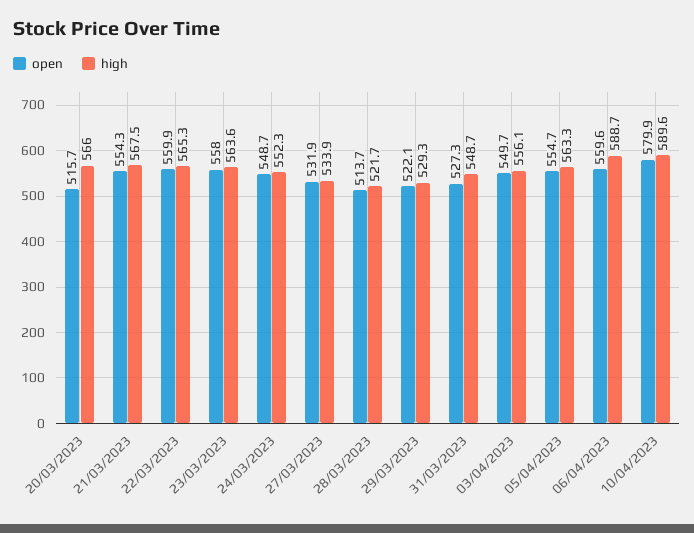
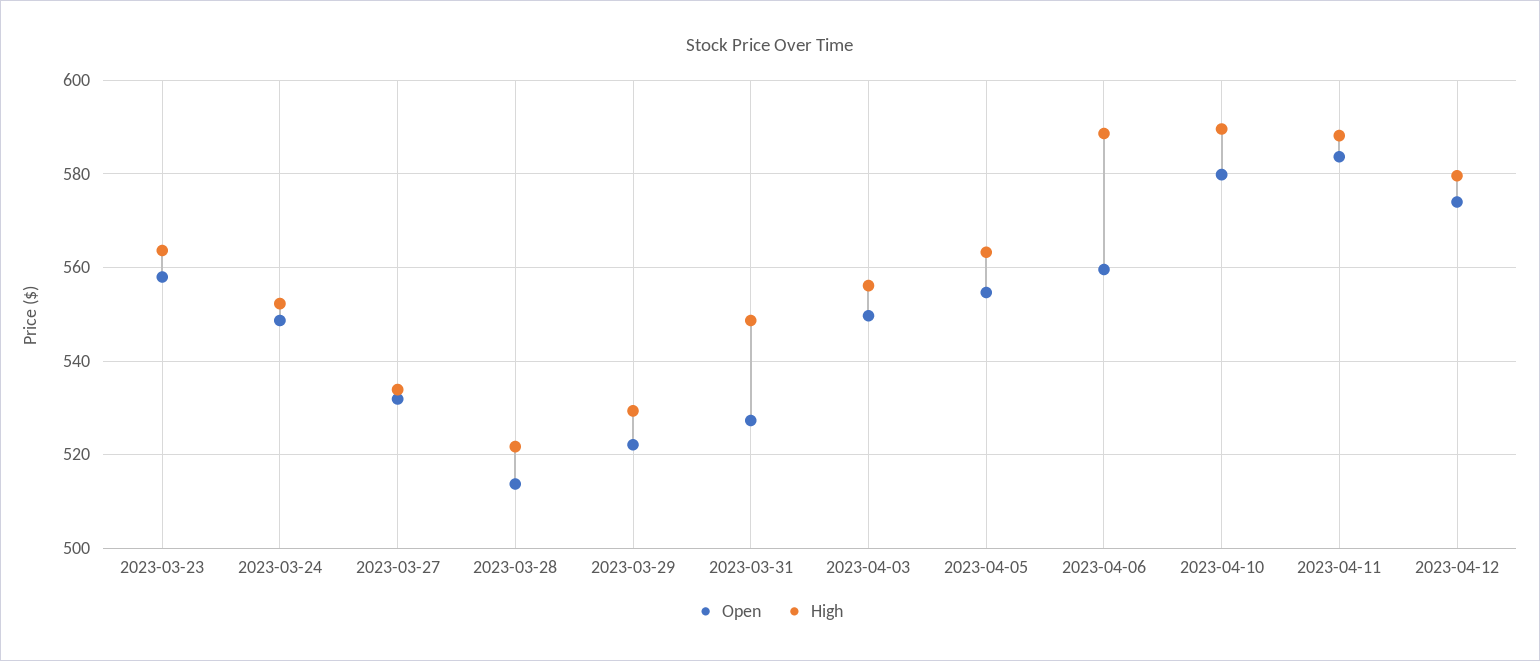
open, 20/03/2023: 515.7 -> none
high, 20/03/2023: 566 -> none
open, 21/03/2023: 554.3 -> none
high, 21/03/2023: 567.5 -> none
open, 22/03/2023: 559.9 -> none
high, 22/03/2023: 565.3 -> none
open, 2023-04-11: none -> 584
high, 2023-04-11: none -> 588
open, 2023-04-12: none -> 574
high, 2023-04-12: none -> 580

